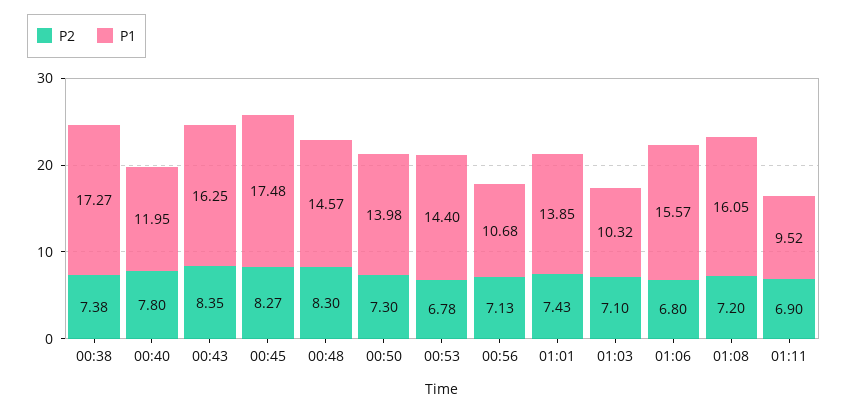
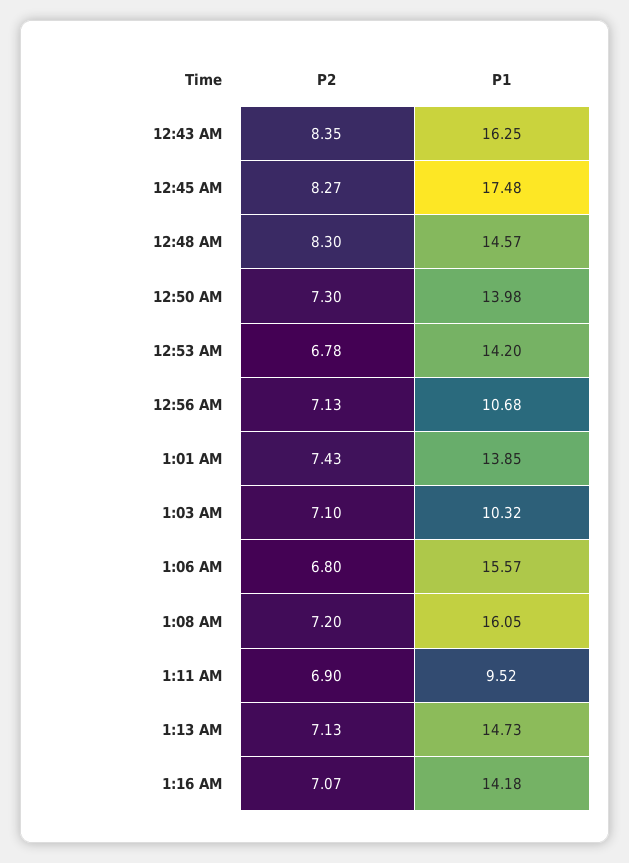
P2, 00:38: 7.38 -> none
P1, 00:38: 17.27 -> none
P2, 00:40: 7.8 -> none
P1, 00:40: 11.95 -> none
P1, 00:53: 14.4 -> 14.2
P2, 1:13 AM: none -> 7.13
P1, 1:13 AM: none -> 14.73
P2, 1:16 AM: none -> 7.07
P1, 1:16 AM: none -> 14.18

